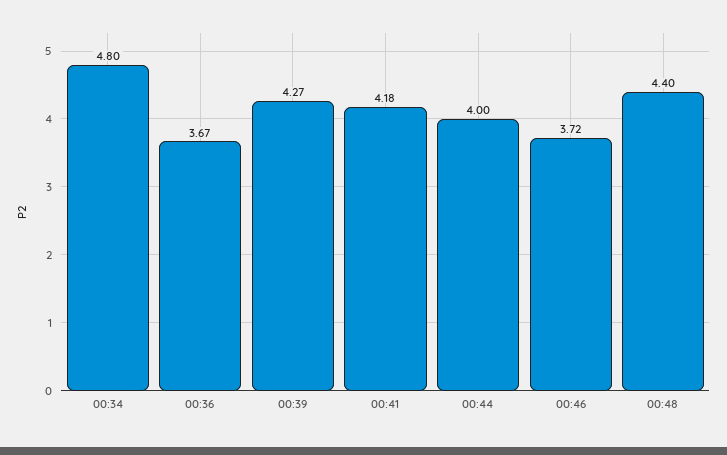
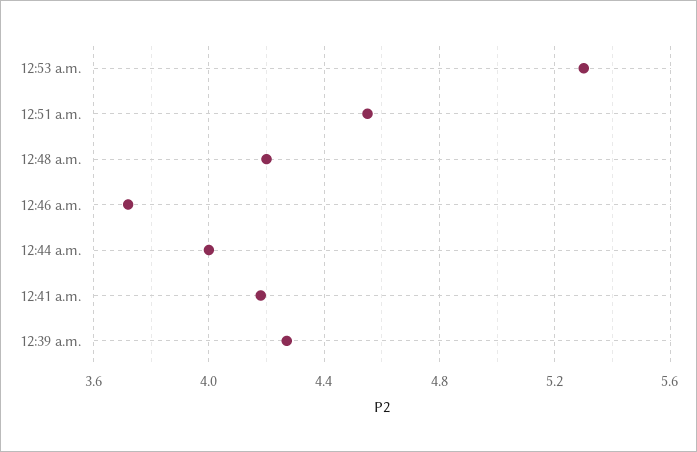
00:34: 4.8 -> none
00:36: 3.67 -> none
00:48: 4.4 -> 4.2
12:53 a.m.: none -> 5.3
12:51 a.m.: none -> 4.55

